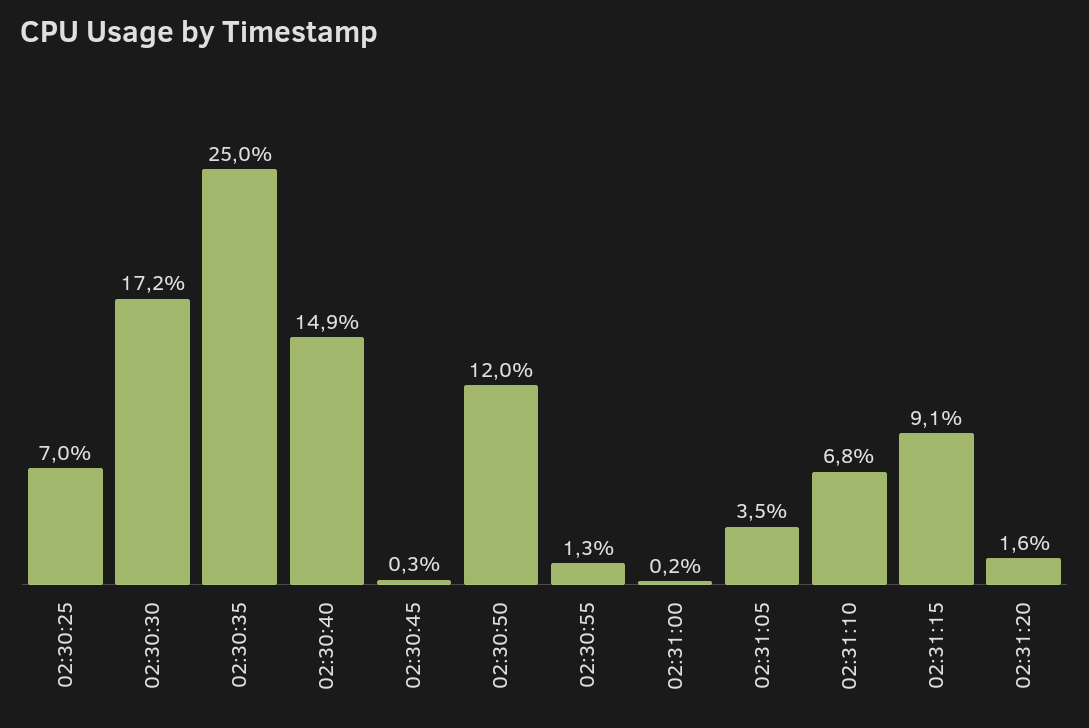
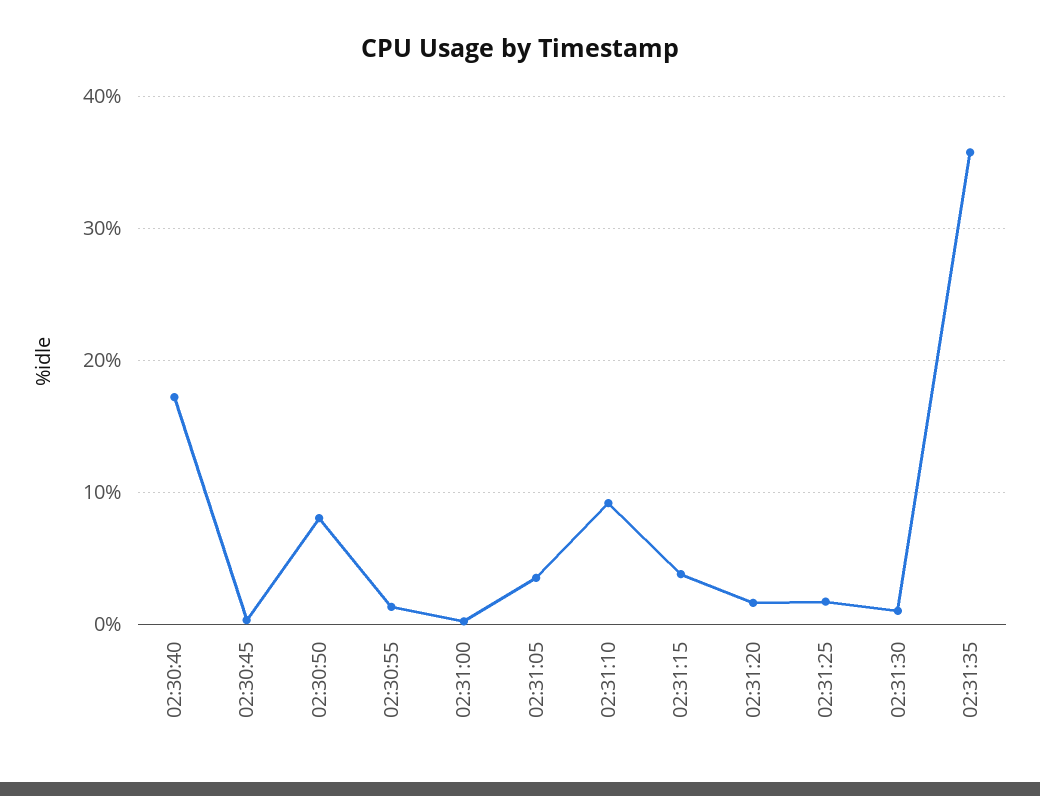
02:30:25: 7 -> none
02:30:30: 17.2 -> none
02:30:35: 25 -> none
02:30:40: 14.9 -> 17
02:30:50: 12 -> 8
02:31:10: 6.8 -> 9
02:31:15: 9.1 -> 4
02:31:25: none -> 2
02:31:30: none -> 1
02:31:35: none -> 36

